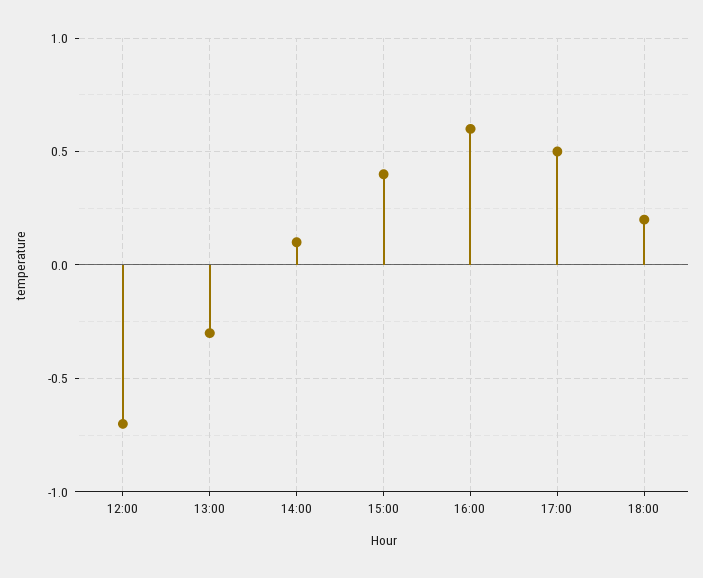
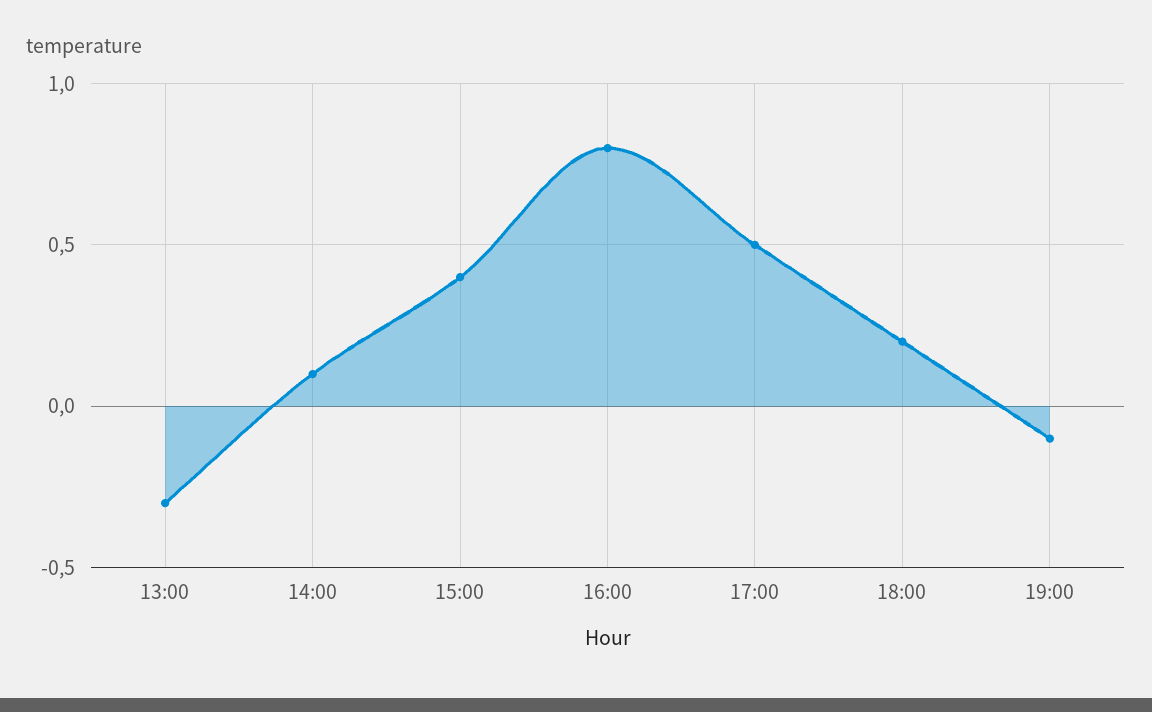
12:00: -0.7 -> none
16:00: 0.6 -> 0.8
19:00: none -> -0.1

